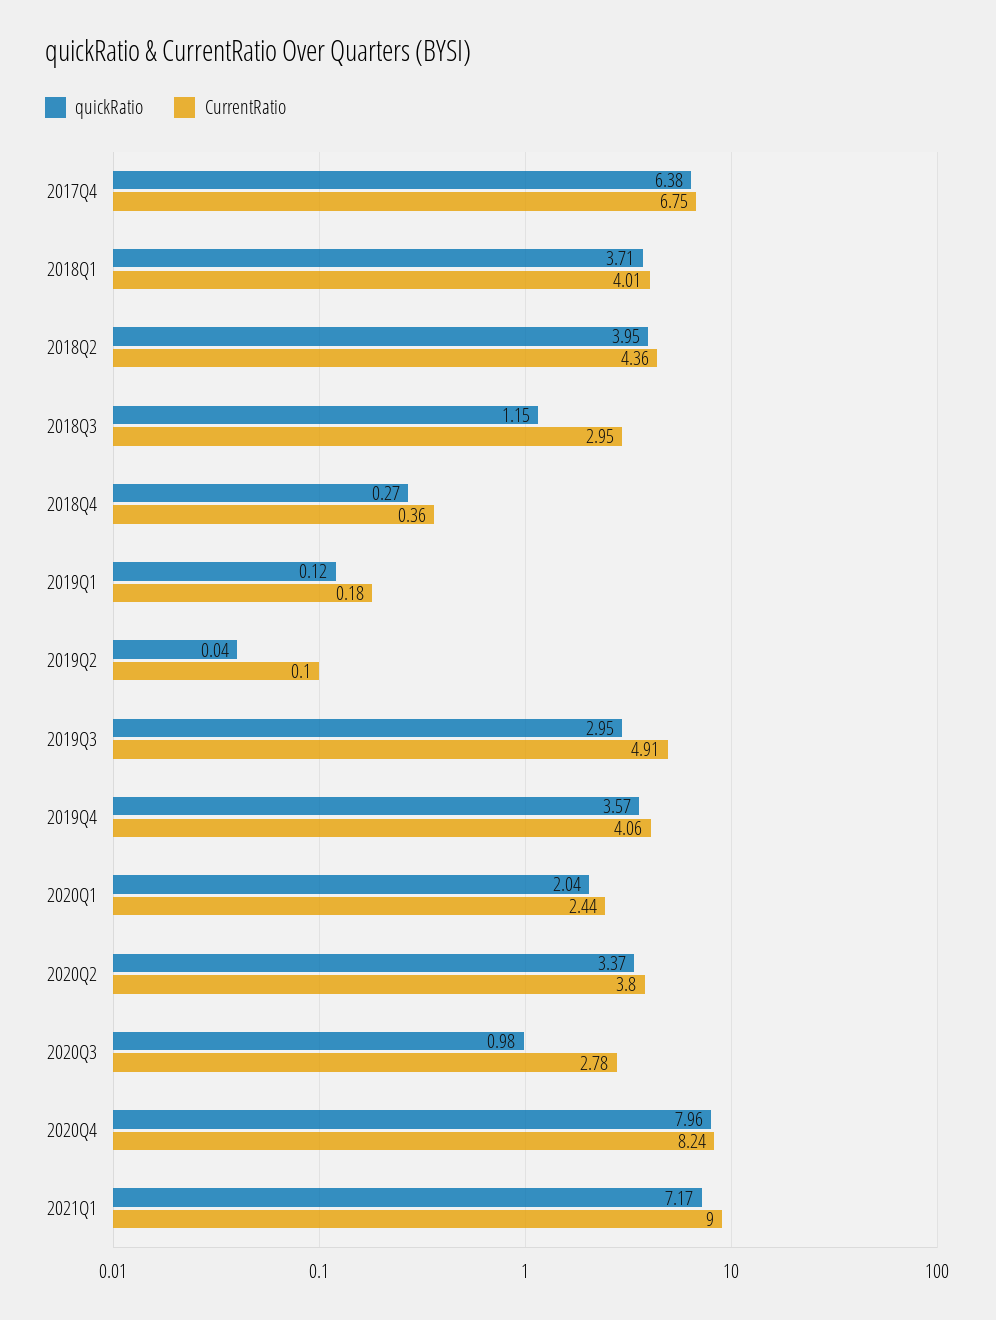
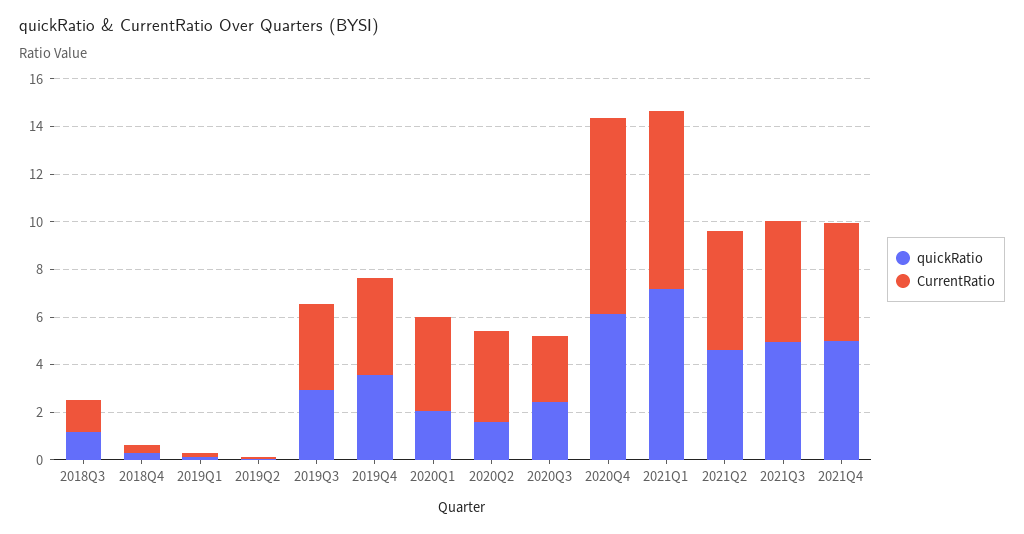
quickRatio, 2017Q4: 6.38 -> none
CurrentRatio, 2017Q4: 6.75 -> none
quickRatio, 2018Q1: 3.71 -> none
CurrentRatio, 2018Q1: 4.01 -> none
quickRatio, 2018Q2: 3.95 -> none
CurrentRatio, 2018Q2: 4.36 -> none
CurrentRatio, 2018Q3: 2.95 -> 1.5
CurrentRatio, 2019Q3: 4.91 -> 3.5
CurrentRatio, 2020Q1: 2.44 -> 4
quickRatio, 2020Q2: 3.37 -> 1.5
quickRatio, 2020Q3: 0.98 -> 2.5
quickRatio, 2020Q4: 7.96 -> 6
CurrentRatio, 2021Q1: 9 -> 7.5
quickRatio, 2021Q2: none -> 4.5
CurrentRatio, 2021Q2: none -> 5
quickRatio, 2021Q3: none -> 5
CurrentRatio, 2021Q3: none -> 5
quickRatio, 2021Q4: none -> 5
CurrentRatio, 2021Q4: none -> 5

